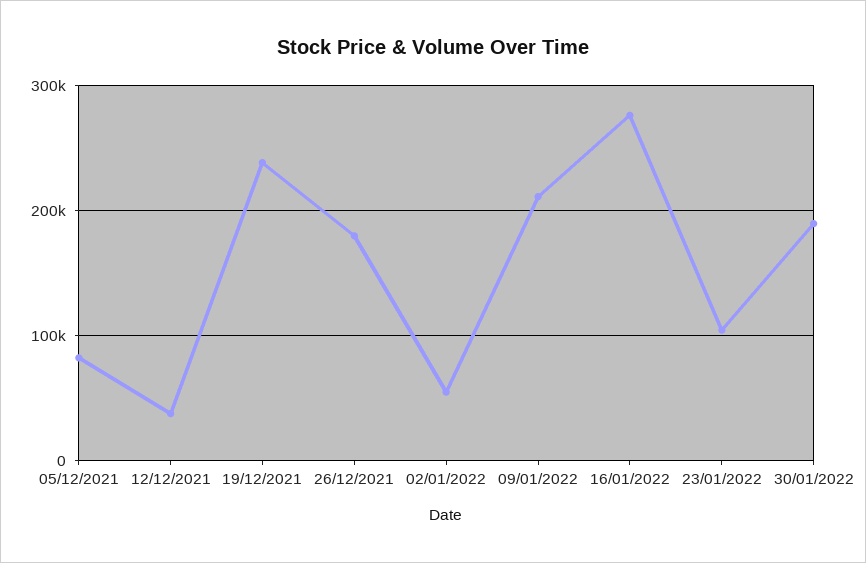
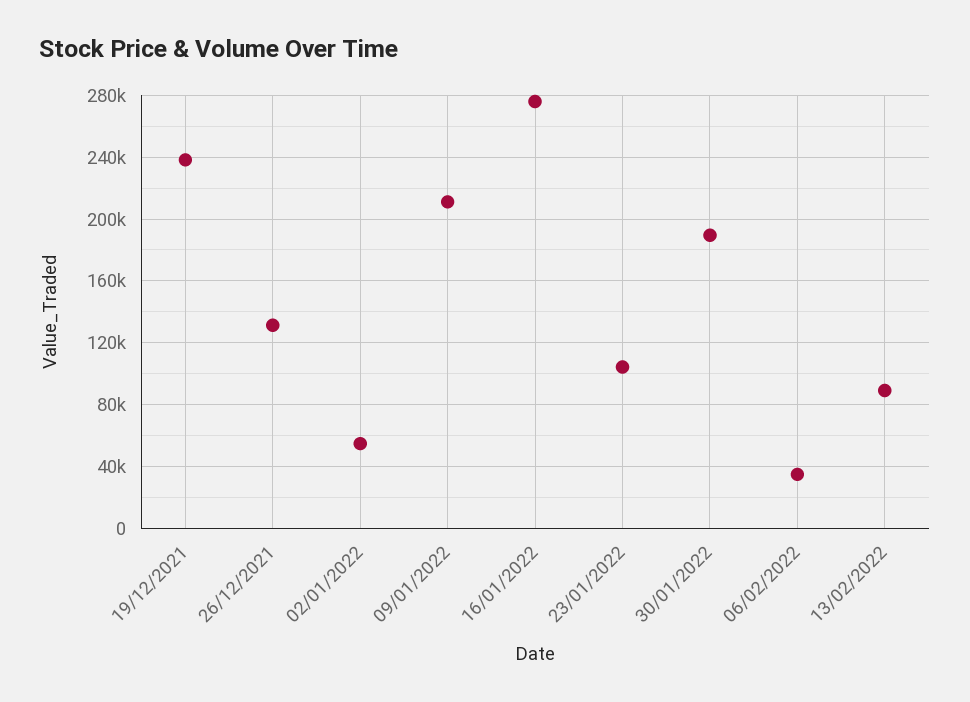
05/12/2021: 80000 -> none
12/12/2021: 40000 -> none
26/12/2021: 180000 -> 130000
06/02/2022: none -> 35000
13/02/2022: none -> 90000

